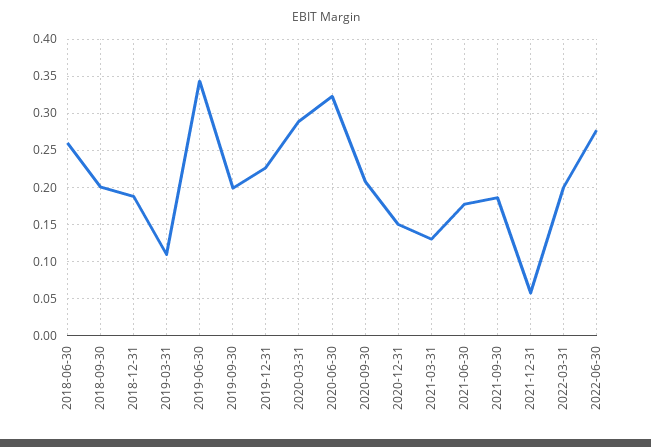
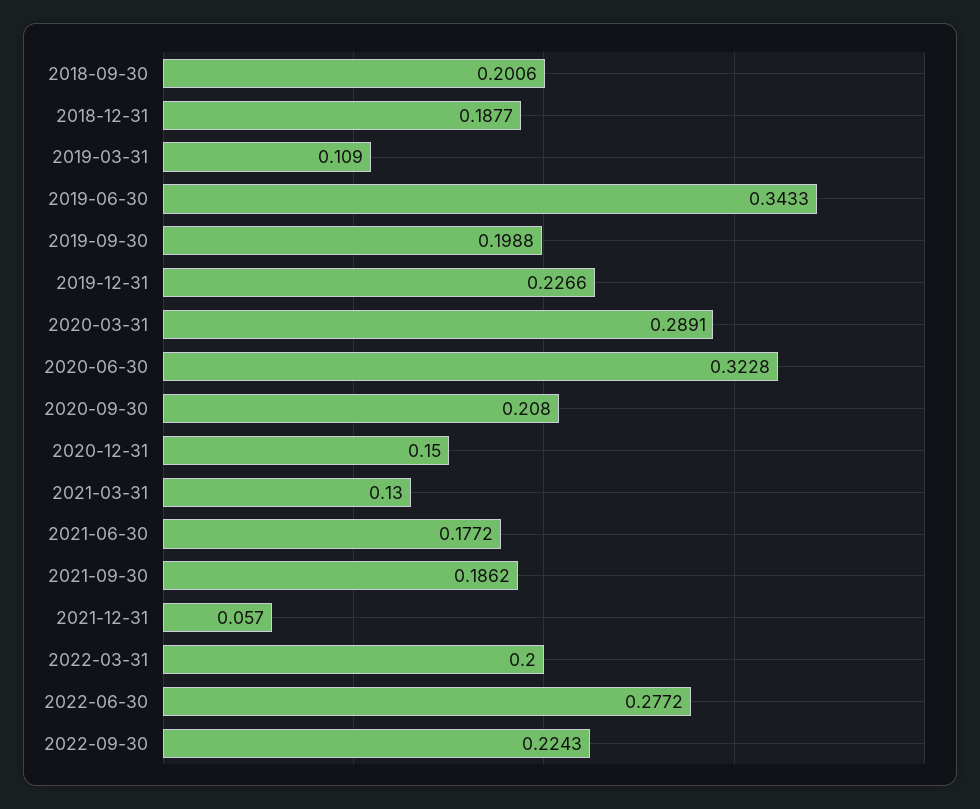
2018-06-30: 0.26 -> none
2022-09-30: none -> 0.2243

